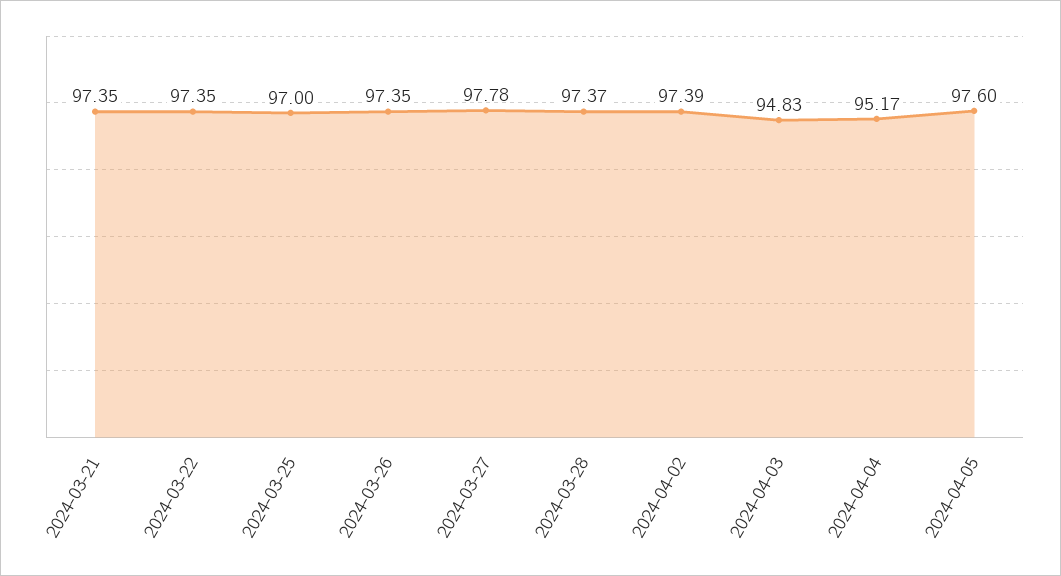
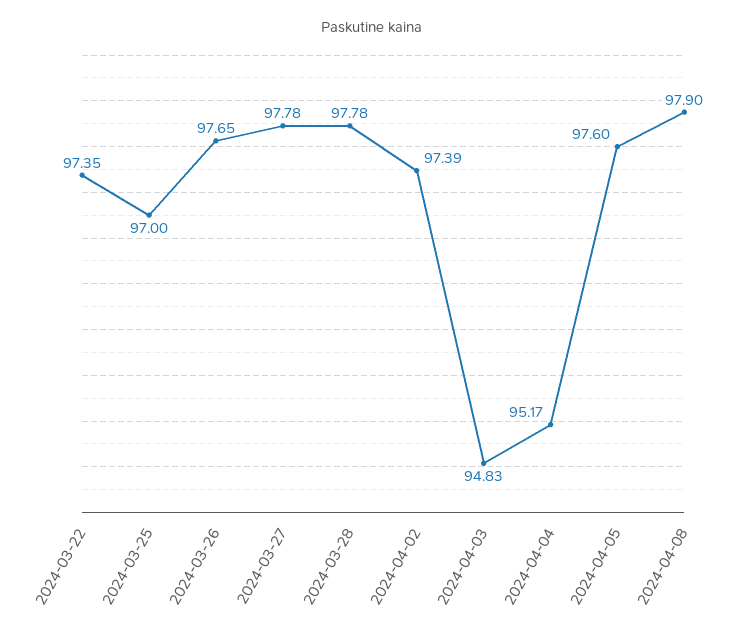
2024-03-21: 97.35 -> none
2024-03-26: 97.35 -> 97.65
2024-03-28: 97.37 -> 97.78
2024-04-08: none -> 97.9

